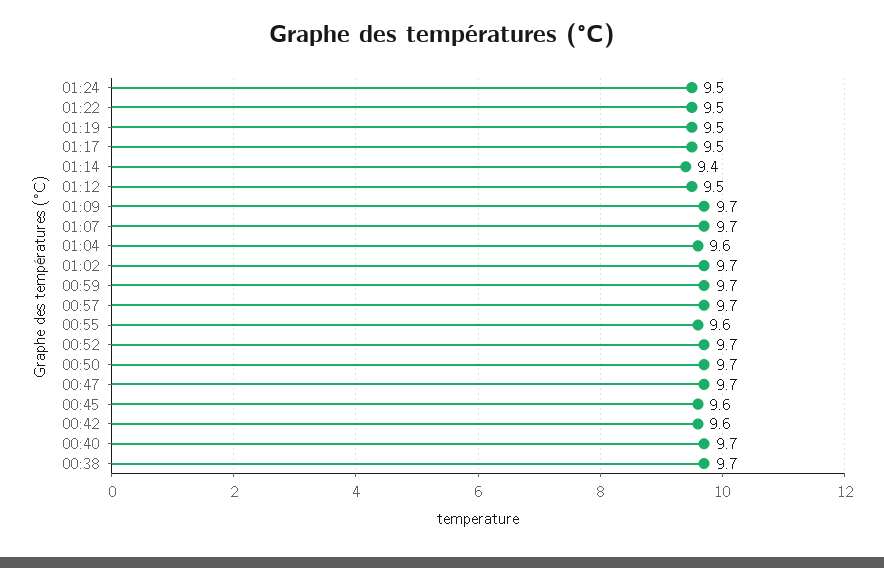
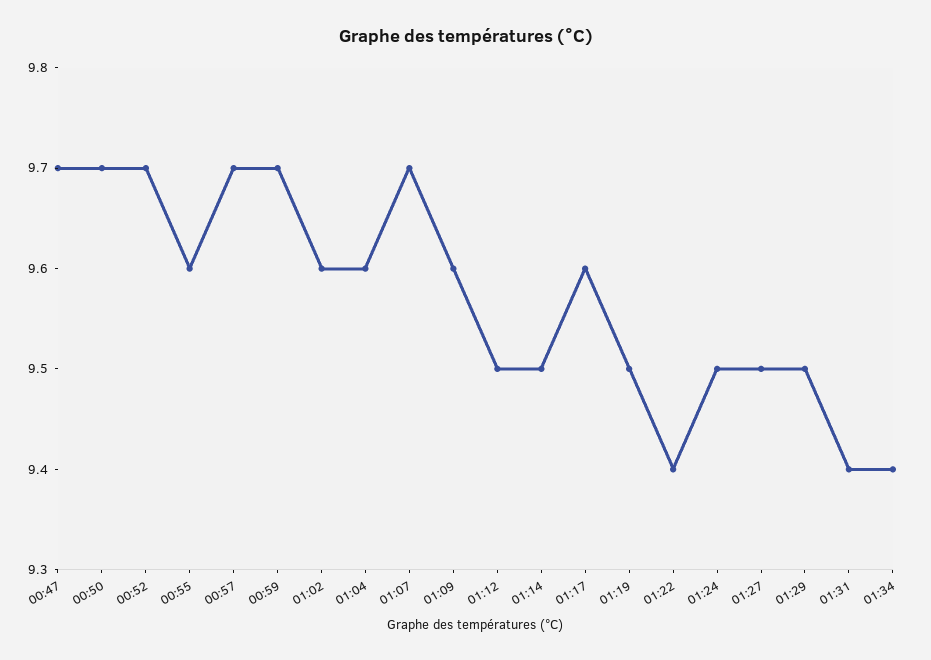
01:22: 9.5 -> 9.4
01:17: 9.5 -> 9.6
01:14: 9.4 -> 9.5
01:09: 9.7 -> 9.6
01:02: 9.7 -> 9.6
00:45: 9.6 -> none
00:42: 9.6 -> none
00:40: 9.7 -> none
00:38: 9.7 -> none
01:27: none -> 9.5
01:29: none -> 9.5
01:31: none -> 9.4
01:34: none -> 9.4

